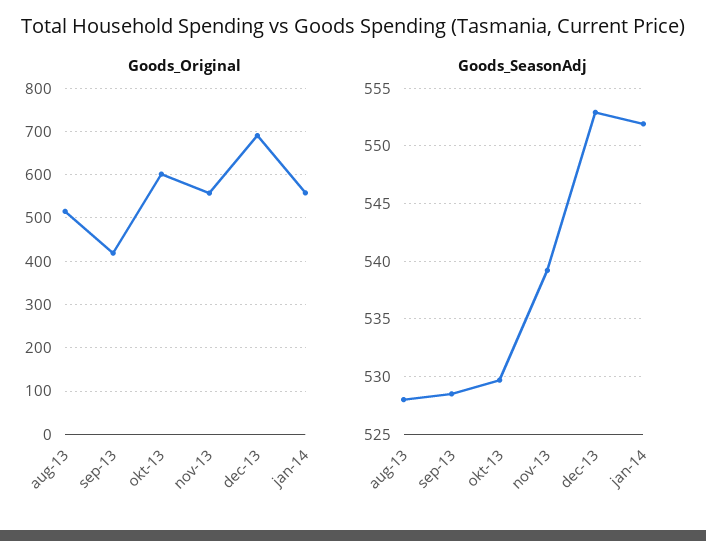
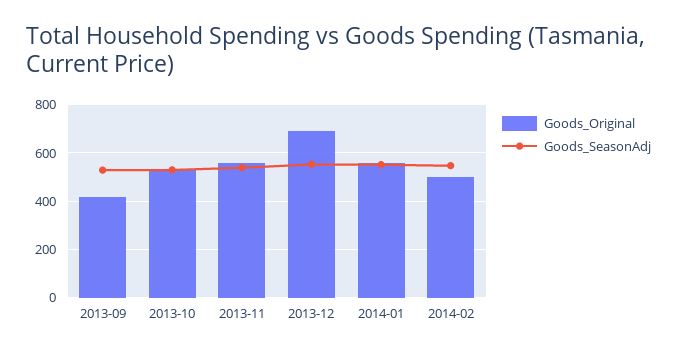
Goods_Original, aug-13: 520 -> none
Goods_Original, okt-13: 600 -> 525
Goods_SeasonAdj, aug-13: 528 -> none
Goods_Original, 2014-02: none -> 500
Goods_SeasonAdj, 2014-02: none -> 550

